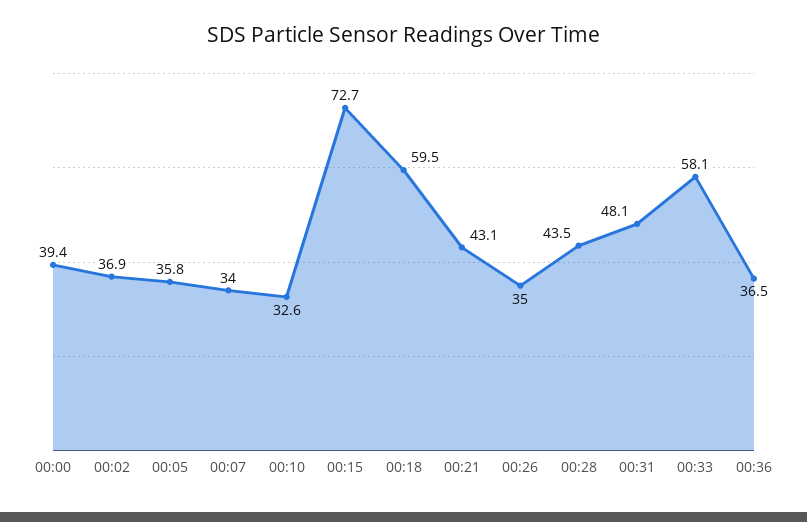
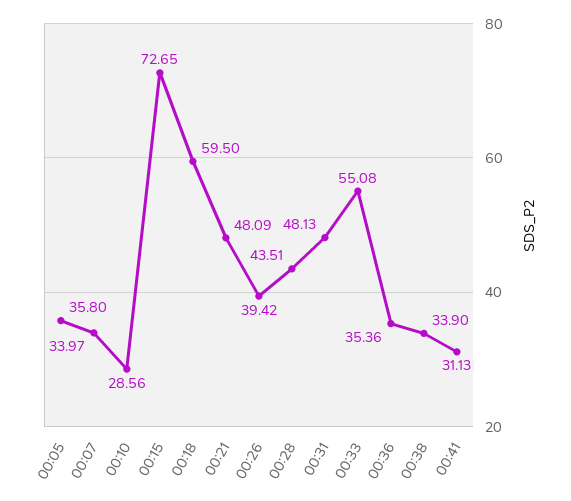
00:00: 39.4 -> none
00:02: 36.9 -> none
00:10: 32.6 -> 28.56
00:21: 43.1 -> 48.09
00:26: 35 -> 39.42
00:33: 58.1 -> 55.08
00:36: 36.5 -> 35.36
00:38: none -> 33.9
00:41: none -> 31.13

